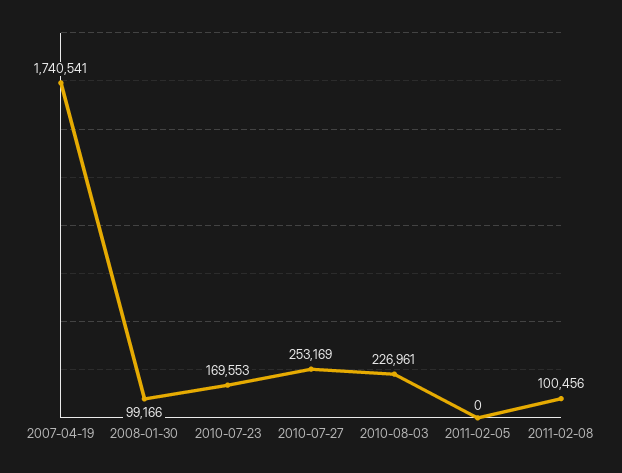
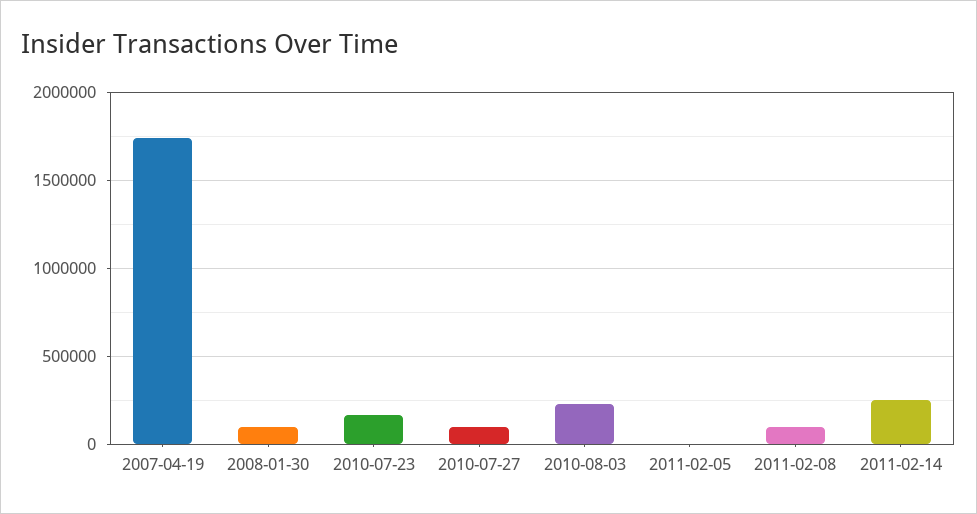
2010-07-27: 253169 -> 100000
2011-02-14: none -> 250000

